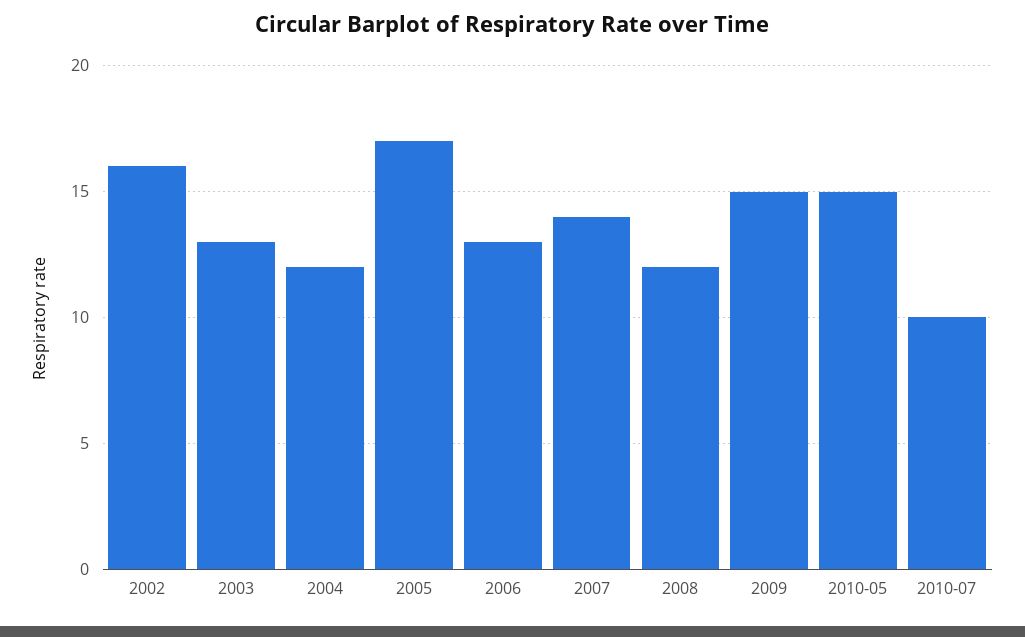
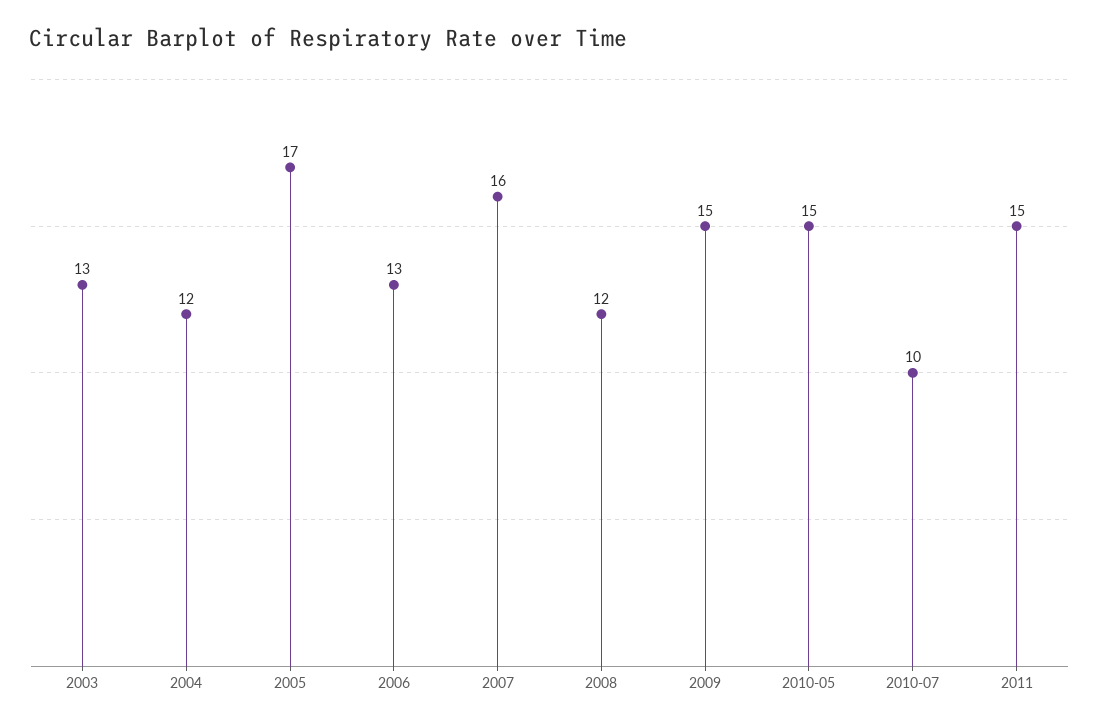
2002: 16 -> none
2007: 14 -> 16
2011: none -> 15

